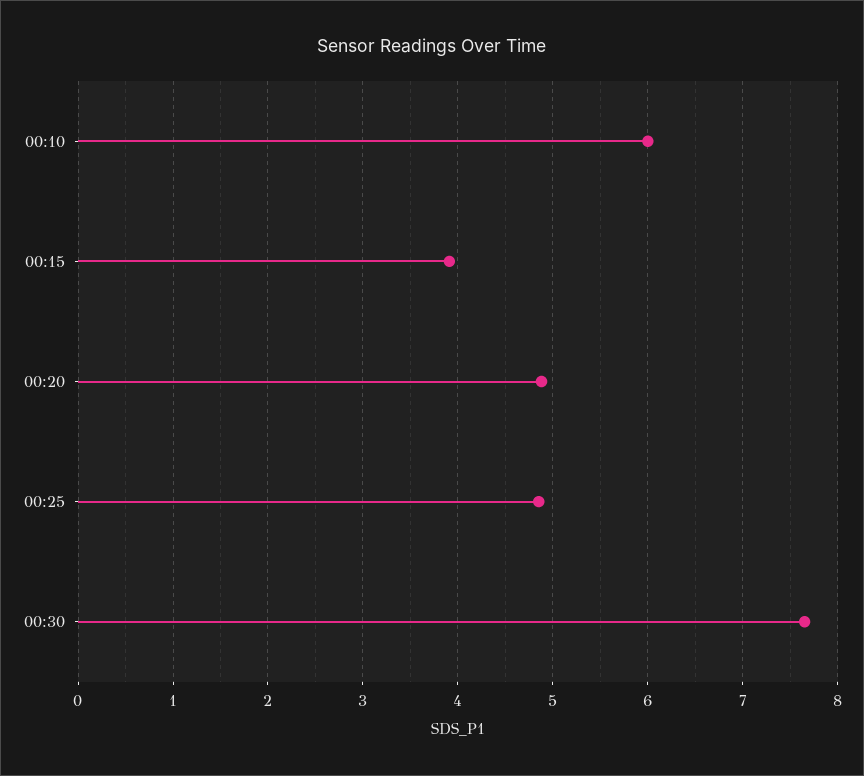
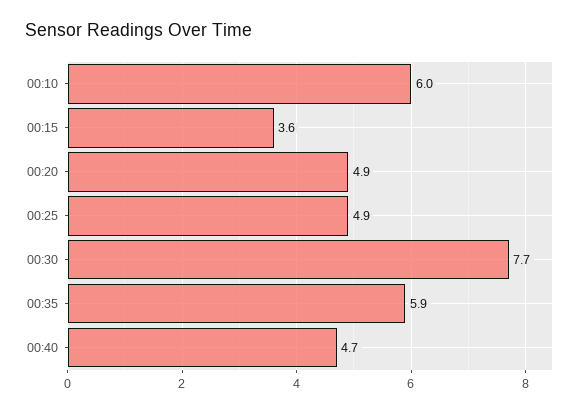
00:15: 3.9 -> 3.6
00:35: none -> 5.9
00:40: none -> 4.7

